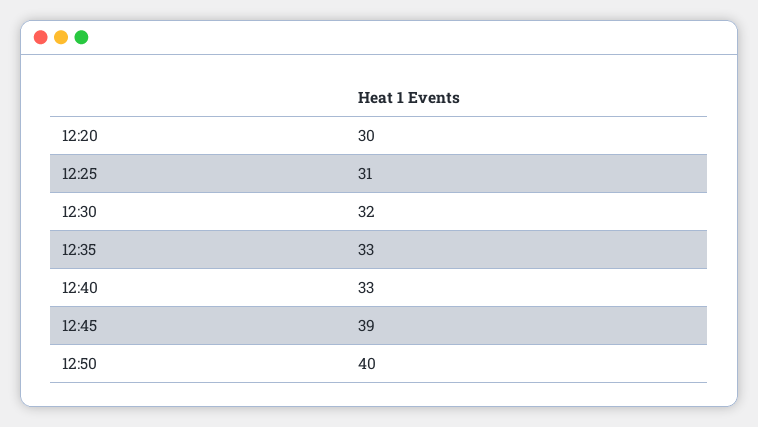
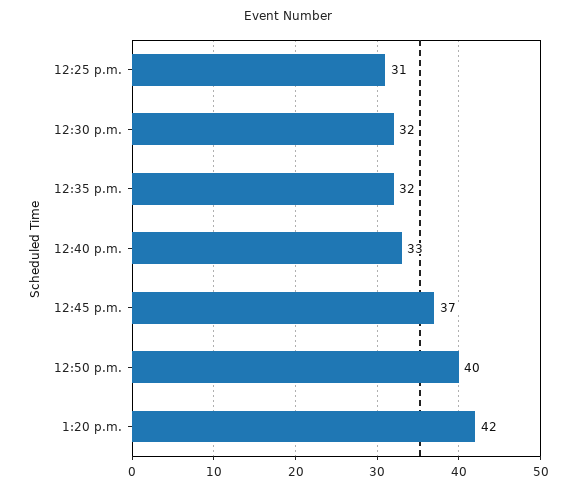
12:20: 30 -> none
12:35: 33 -> 32
12:45: 39 -> 37
1:20 p.m.: none -> 42

